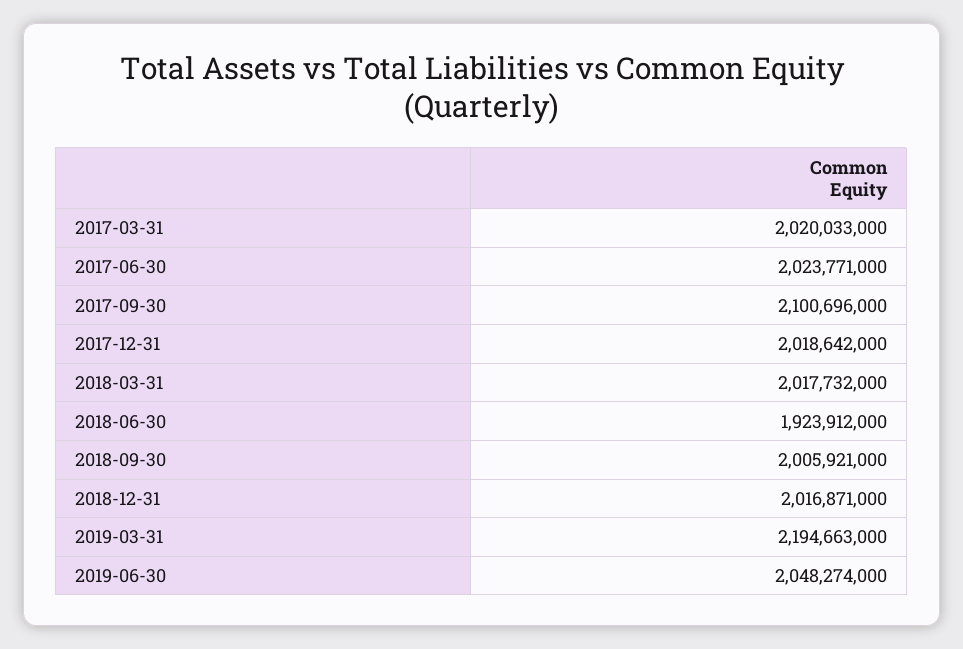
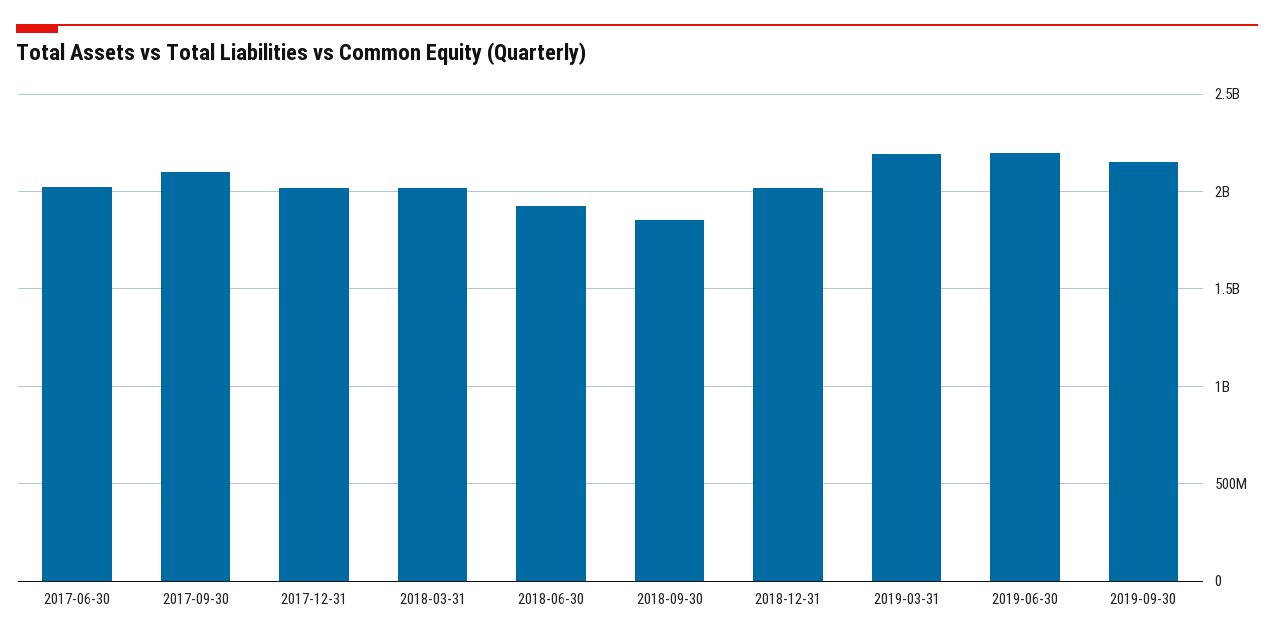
2017-03-31: 2020033000 -> none
2018-09-30: 2005921000 -> 1850000000
2019-06-30: 2048274000 -> 2200000000
2019-09-30: none -> 2150000000

